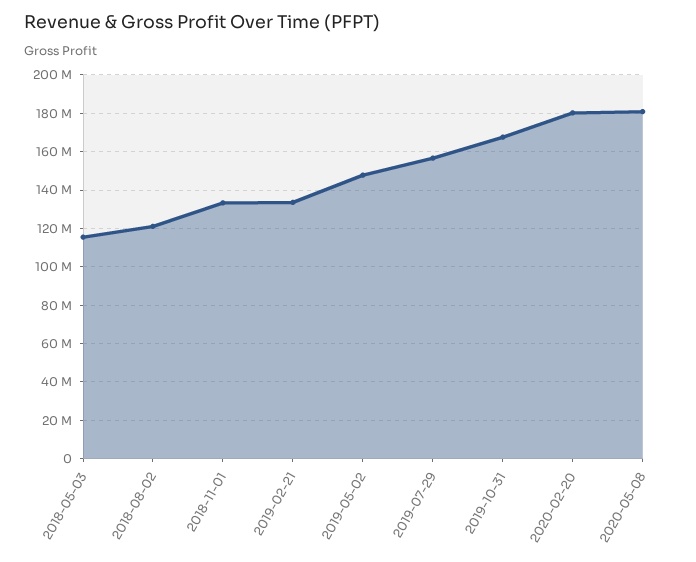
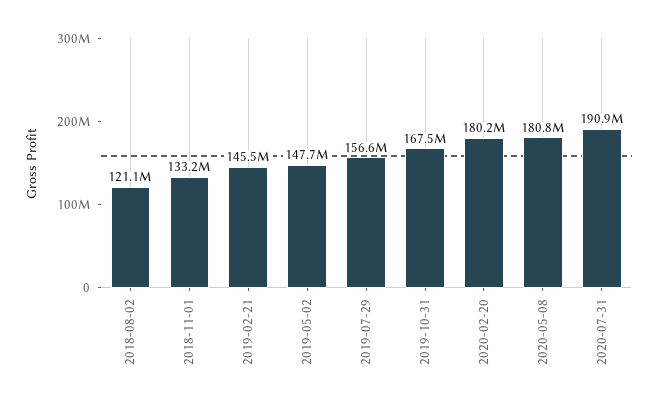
2018-05-03: 115000000 -> none
2019-02-21: 135000000 -> 145500000
2020-07-31: none -> 190900000

